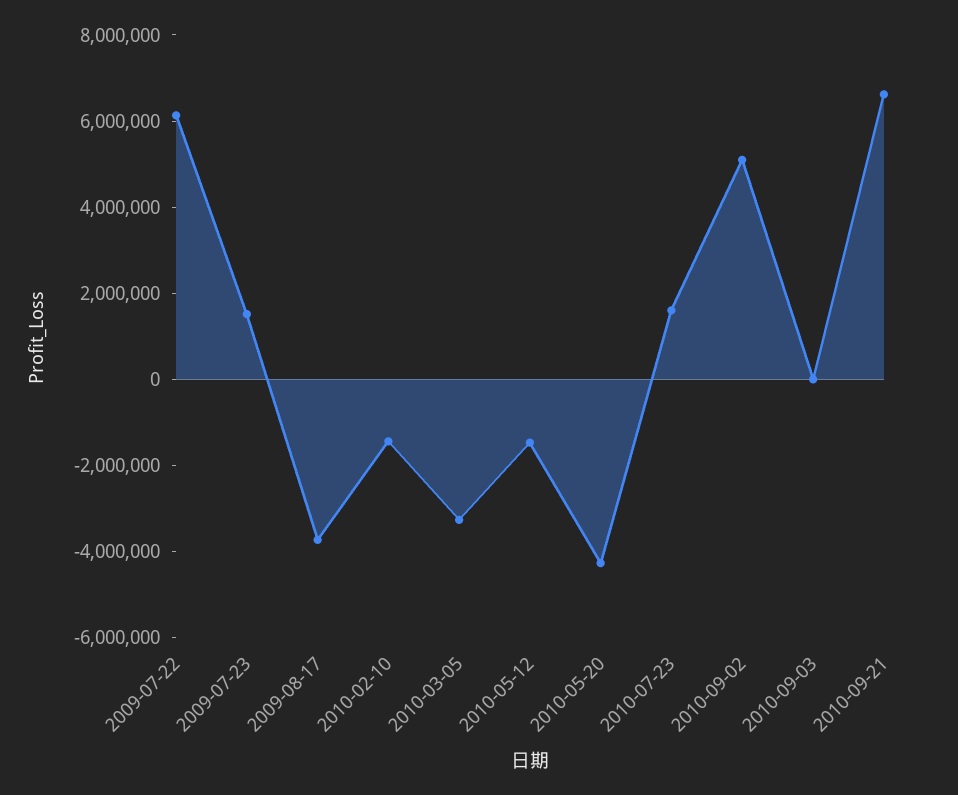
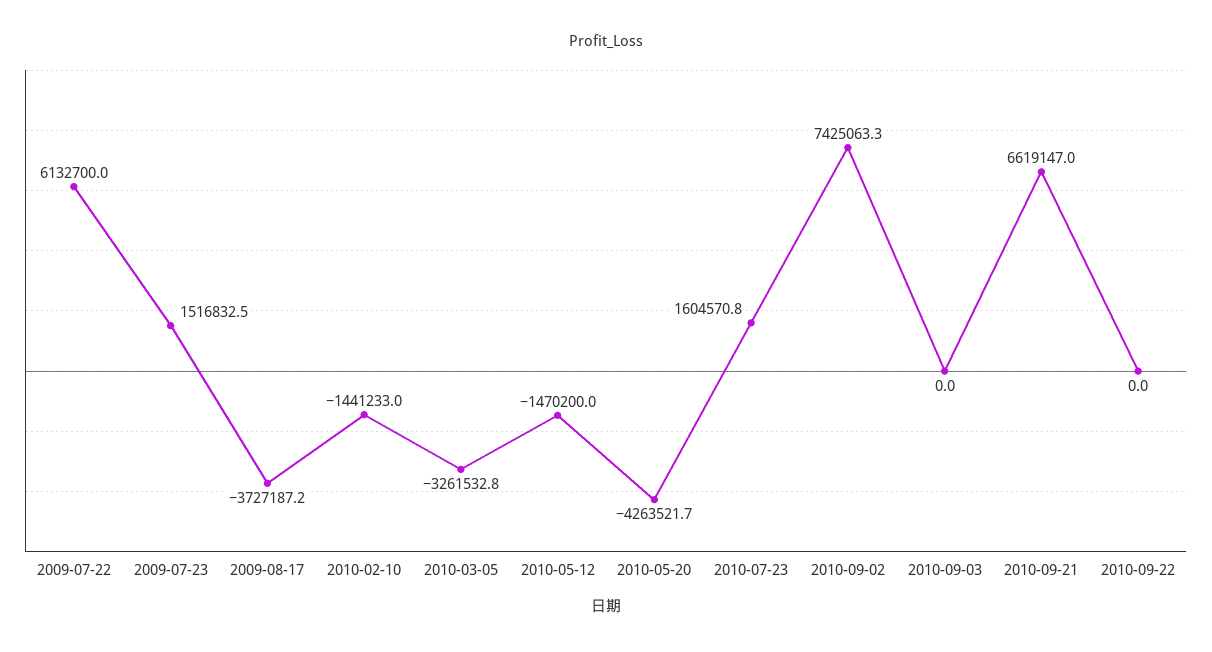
2010-09-02: 5000000 -> 7425063.3
2010-09-22: none -> 0

